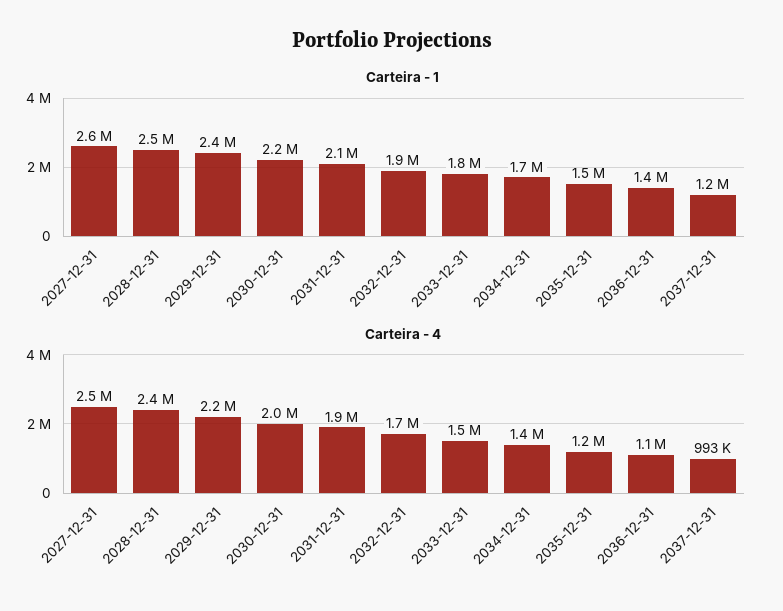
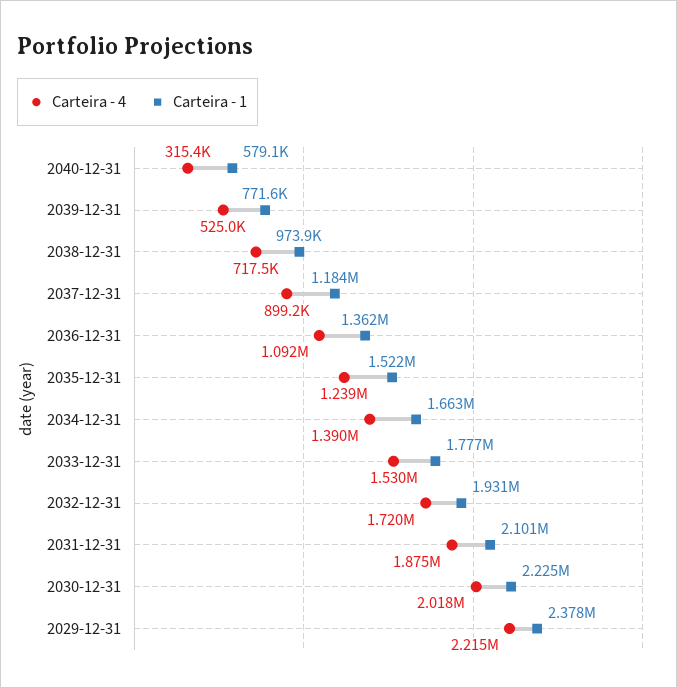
Carteira - 1, 2027-12-31: 2600000 -> none
Carteira - 1, 2028-12-31: 2500000 -> none
Carteira - 4, 2027-12-31: 2500000 -> none
Carteira - 4, 2028-12-31: 2400000 -> none
Carteira - 4, 2037-12-31: 993000 -> 899200
Carteira - 4, 2040-12-31: none -> 315400
Carteira - 1, 2040-12-31: none -> 579100
Carteira - 4, 2039-12-31: none -> 525000
Carteira - 1, 2039-12-31: none -> 771600
Carteira - 4, 2038-12-31: none -> 717500
Carteira - 1, 2038-12-31: none -> 973900

